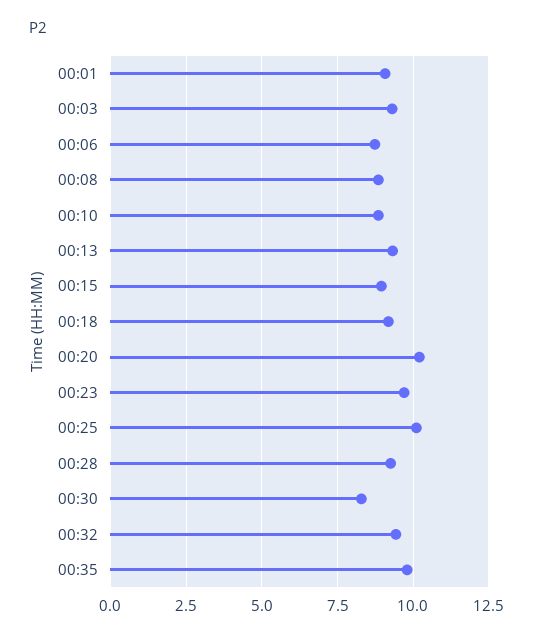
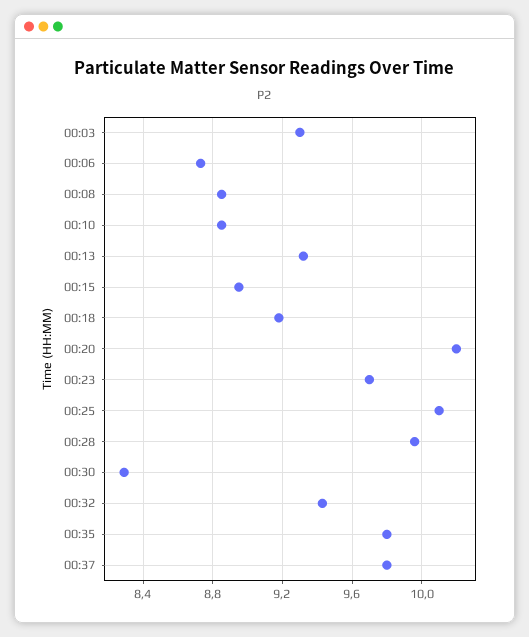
00:01: 9 -> none
00:28: 9.25 -> 9.95
00:37: none -> 9.8

